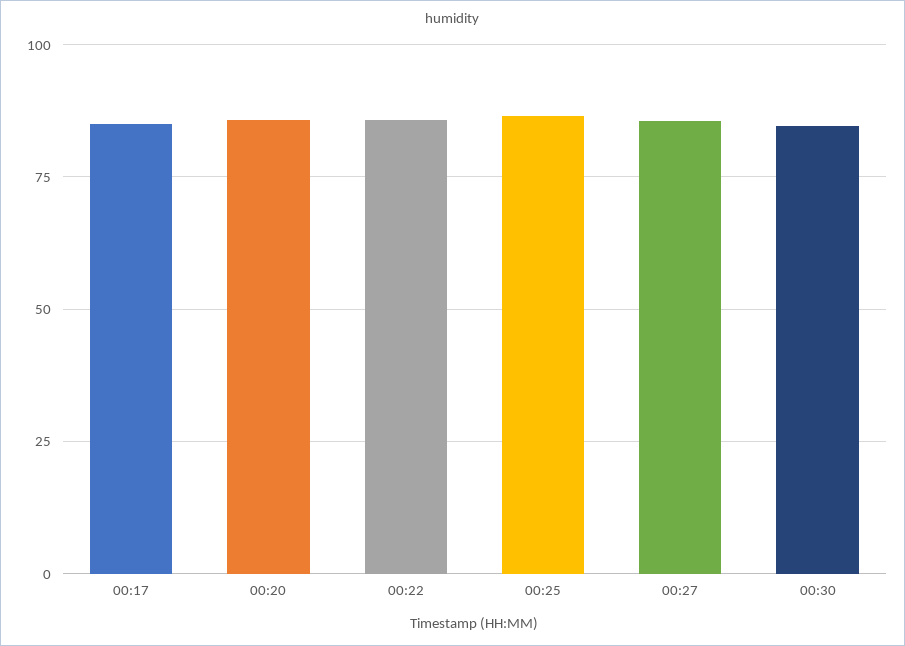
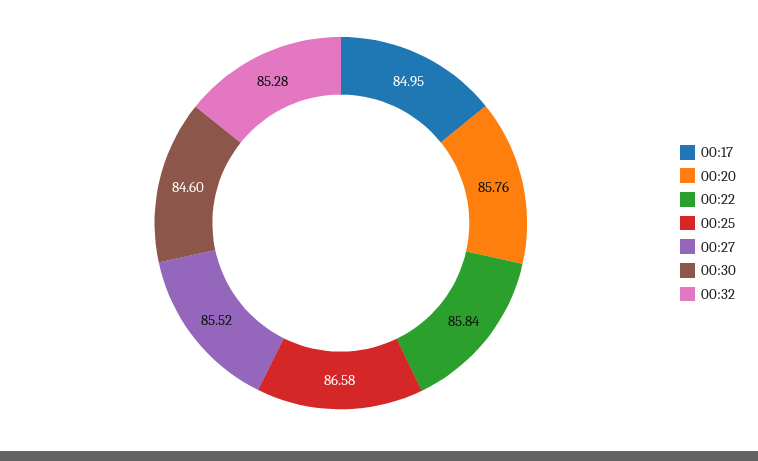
00:32: none -> 85.28

